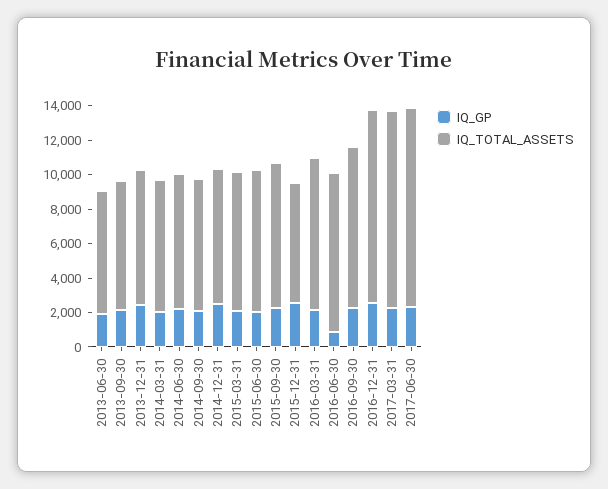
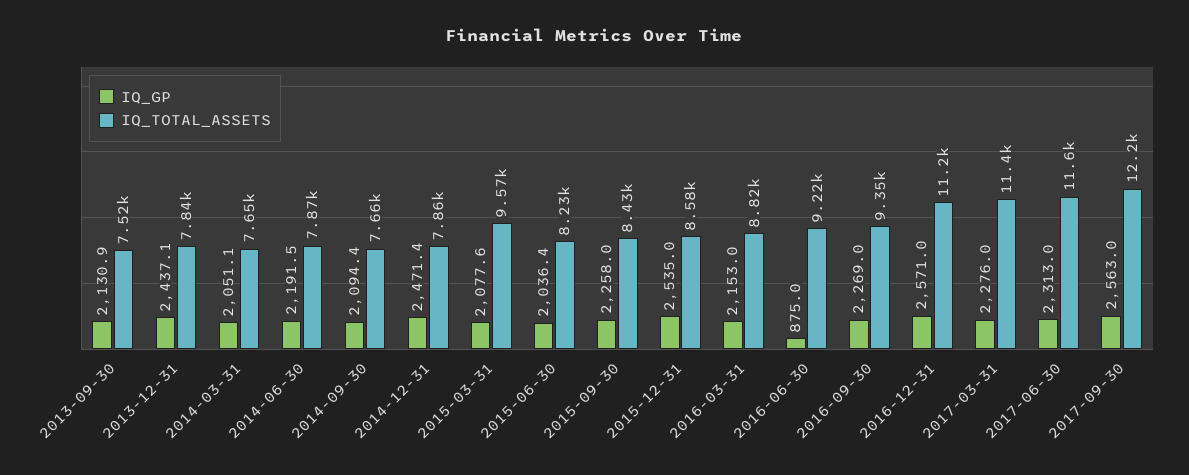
IQ_GP, 2013-06-30: 2000 -> none
IQ_TOTAL_ASSETS, 2013-06-30: 7000 -> none
IQ_TOTAL_ASSETS, 2015-03-31: 8000 -> 9570
IQ_TOTAL_ASSETS, 2015-12-31: 7000 -> 8580
IQ_GP, 2017-09-30: none -> 2563
IQ_TOTAL_ASSETS, 2017-09-30: none -> 12200

